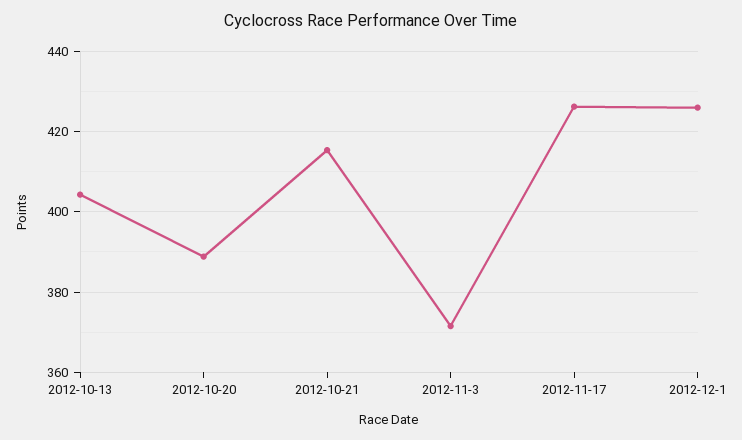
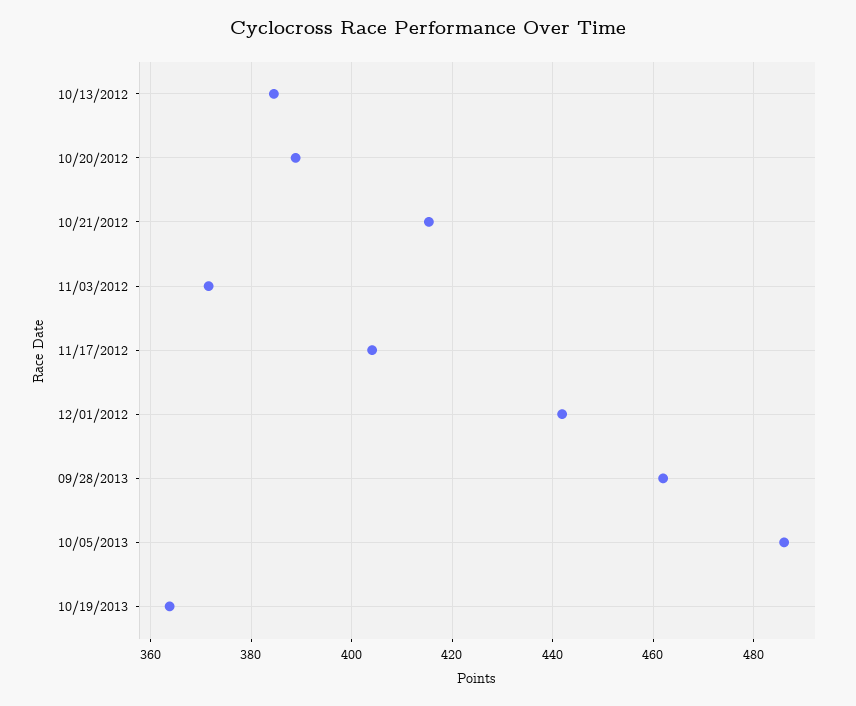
2012-10-13: 404 -> 384
2012-11-17: 426 -> 404
2012-12-1: 426 -> 442
09/28/2013: none -> 462
10/05/2013: none -> 486
10/19/2013: none -> 364

